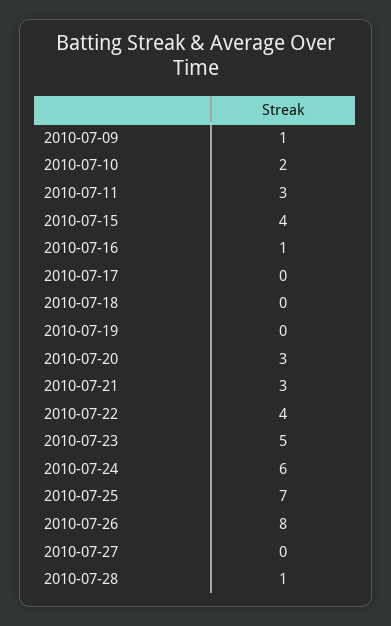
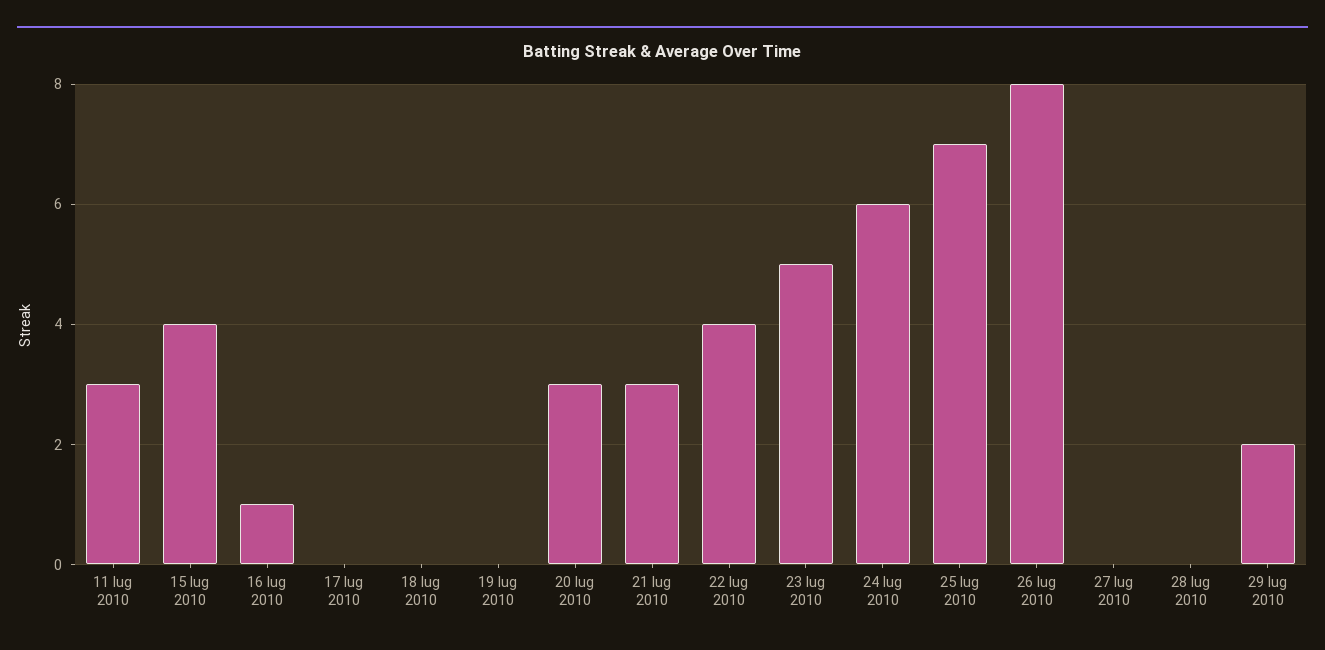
2010-07-09: 1 -> none
2010-07-10: 2 -> none
2010-07-28: 1 -> 0
29 lug 2010: none -> 2

